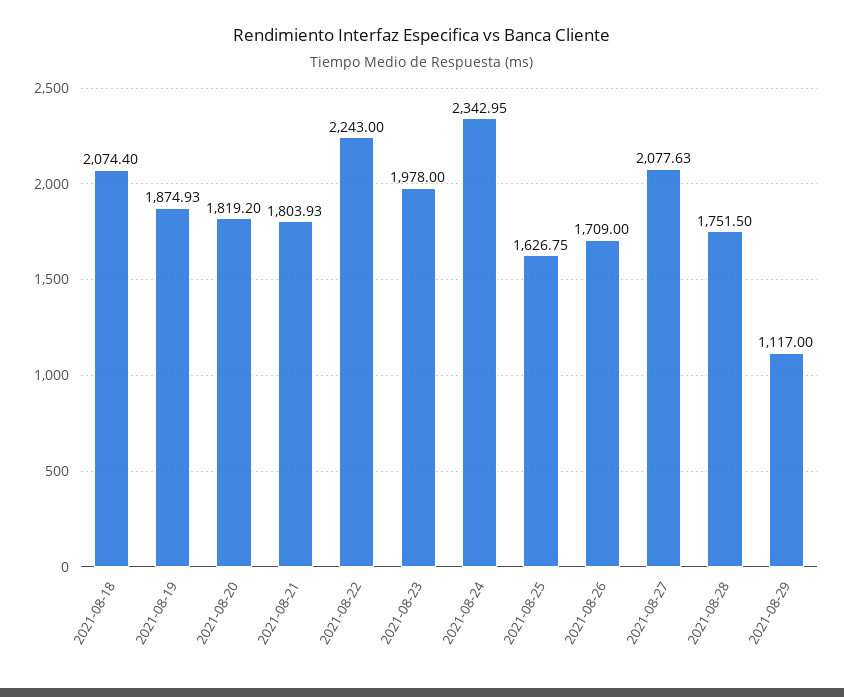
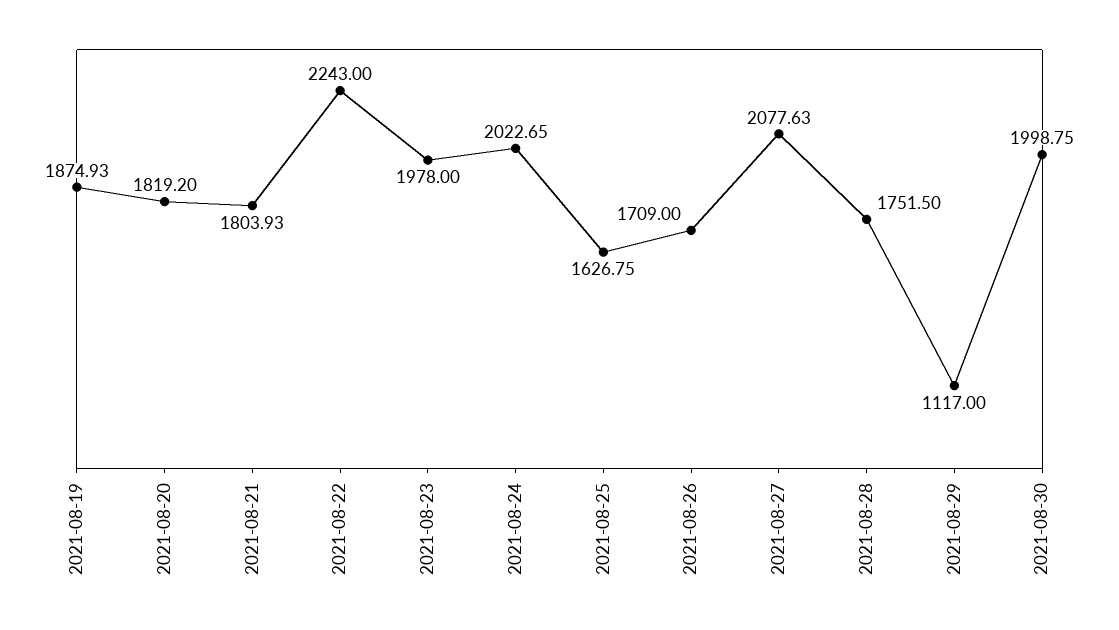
2021-08-18: 2074.4 -> none
2021-08-24: 2342.95 -> 2022.65
2021-08-30: none -> 1998.75

